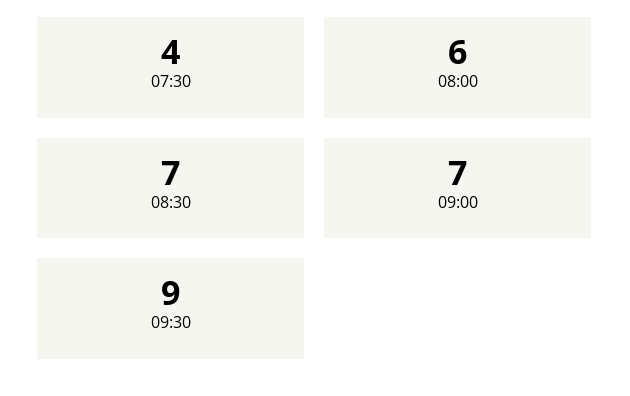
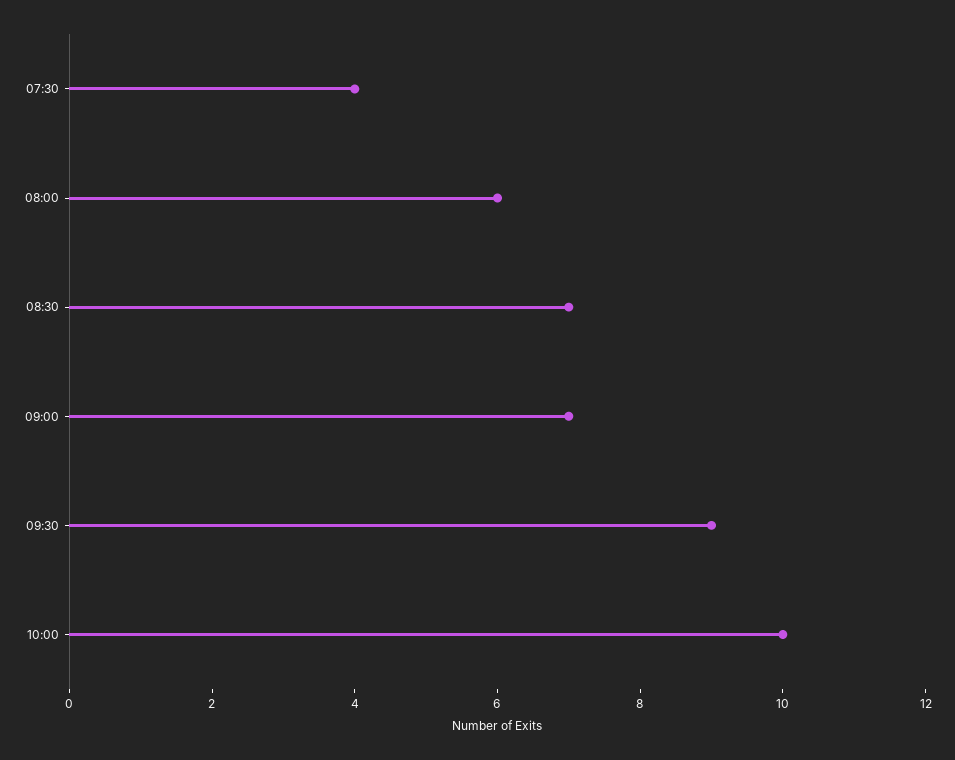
10:00: none -> 10

